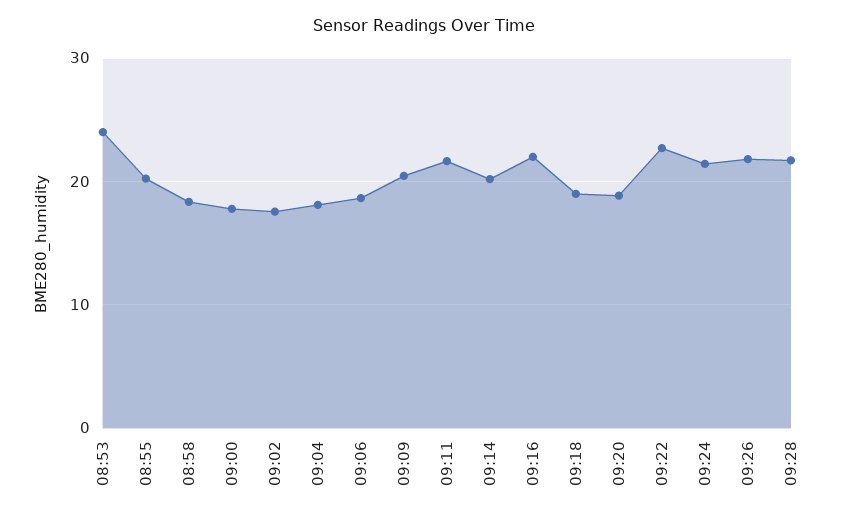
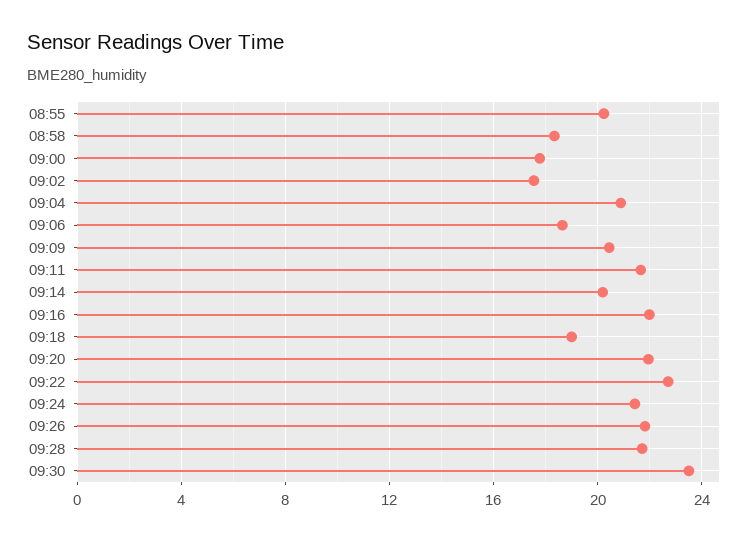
08:53: 24 -> none
09:04: 18 -> 21
09:20: 19 -> 22
09:30: none -> 23.5

